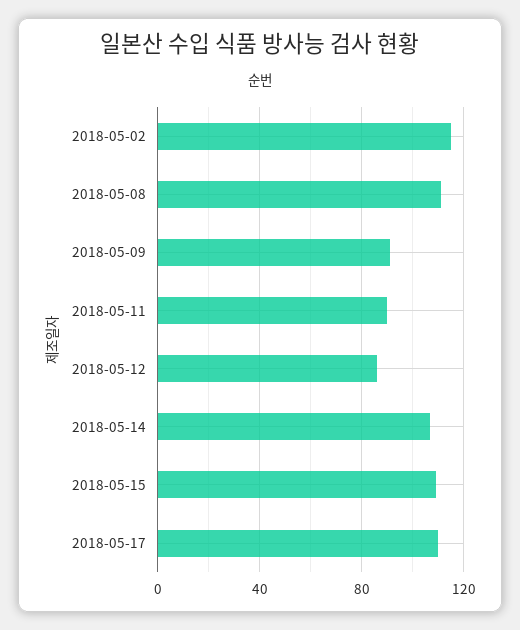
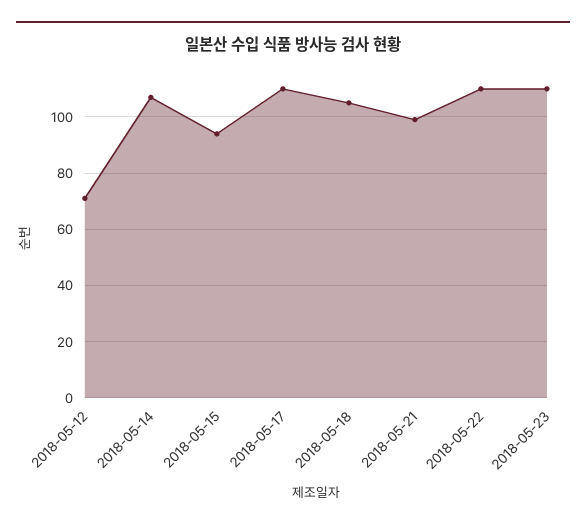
2018-05-02: 115 -> none
2018-05-08: 110 -> none
2018-05-09: 90 -> none
2018-05-11: 90 -> none
2018-05-12: 85 -> 70
2018-05-15: 110 -> 95
2018-05-18: none -> 105
2018-05-21: none -> 100
2018-05-22: none -> 110
2018-05-23: none -> 110

